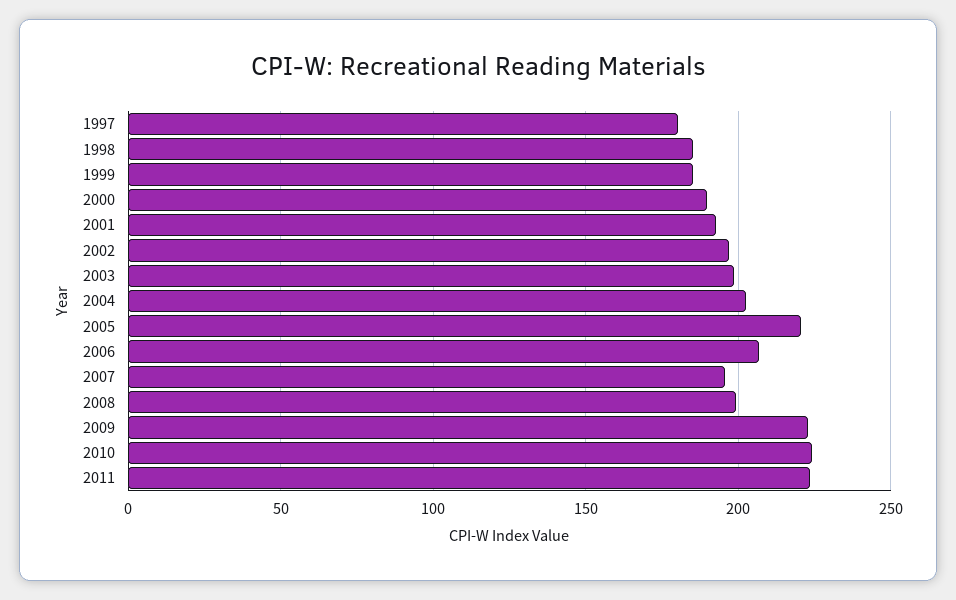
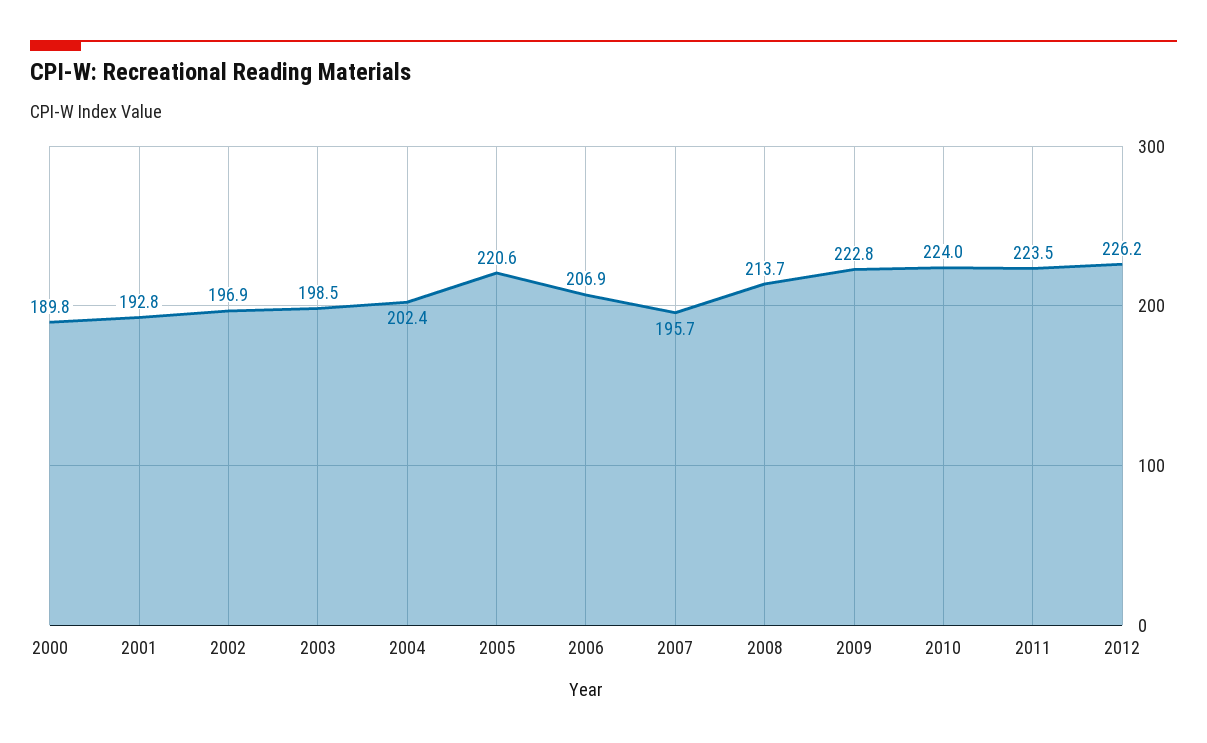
1997: 180 -> none
1998: 185 -> none
1999: 185 -> none
2008: 200 -> 213.7
2012: none -> 226.2

